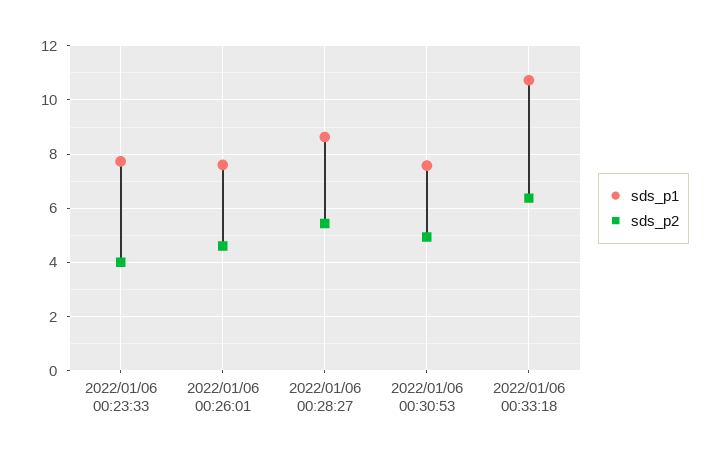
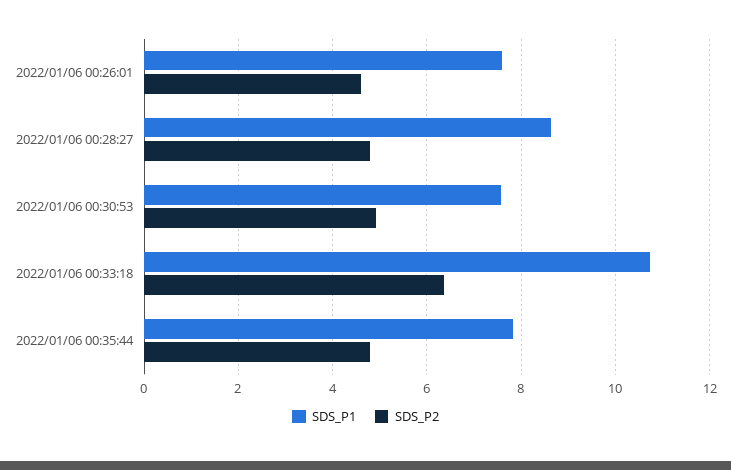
sds_p1, 2022/01/06 00:23:33: 7.75 -> none
sds_p2, 2022/01/06 00:23:33: 4 -> none
sds_p2, 2022/01/06 00:28:27: 5.5 -> 4.8
sds_p1, 2022/01/06 00:35:44: none -> 7.8
sds_p2, 2022/01/06 00:35:44: none -> 4.8

